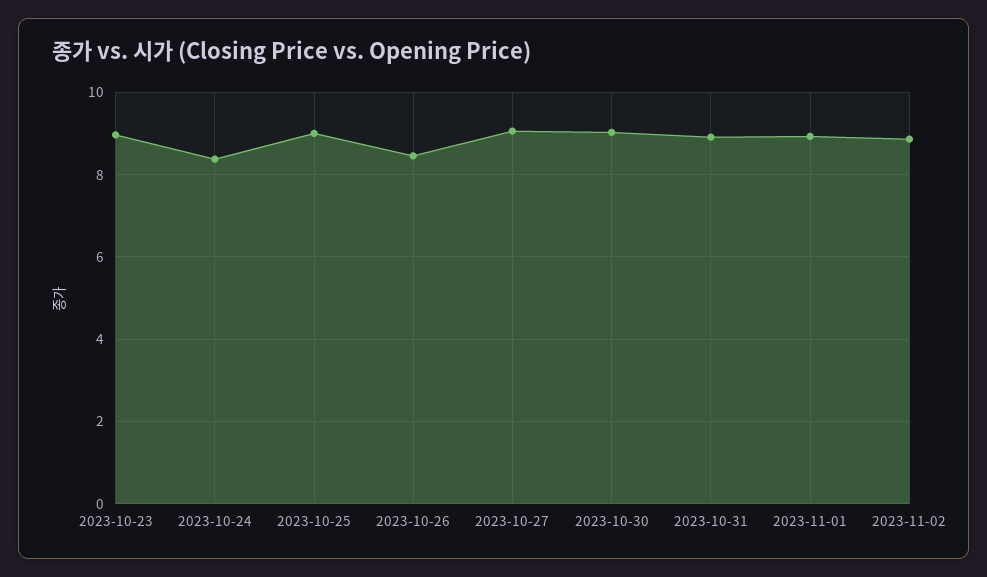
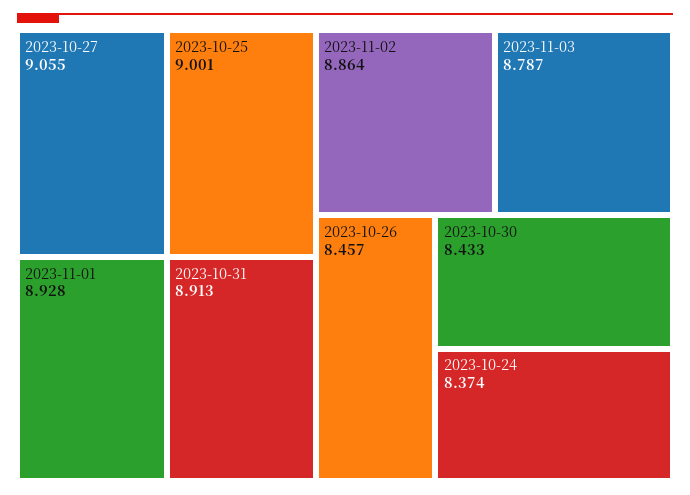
2023-10-23: 9 -> none
2023-10-30: 9 -> 8.433
2023-11-03: none -> 8.787

